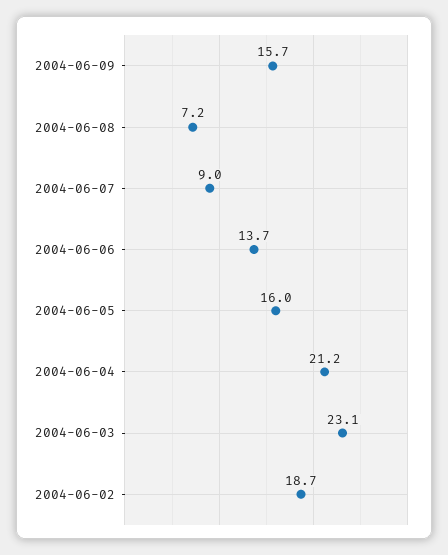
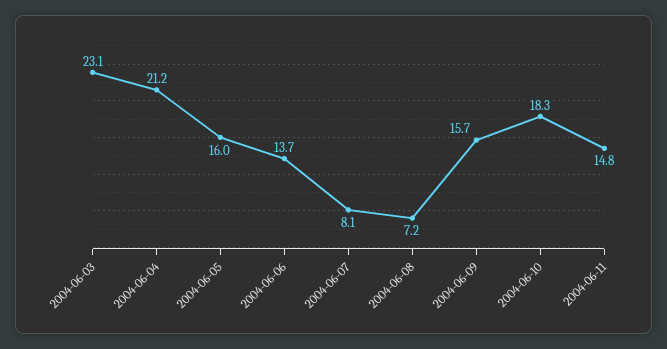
2004-06-07: 9 -> 8.1
2004-06-02: 18.7 -> none
2004-06-10: none -> 18.3
2004-06-11: none -> 14.8

